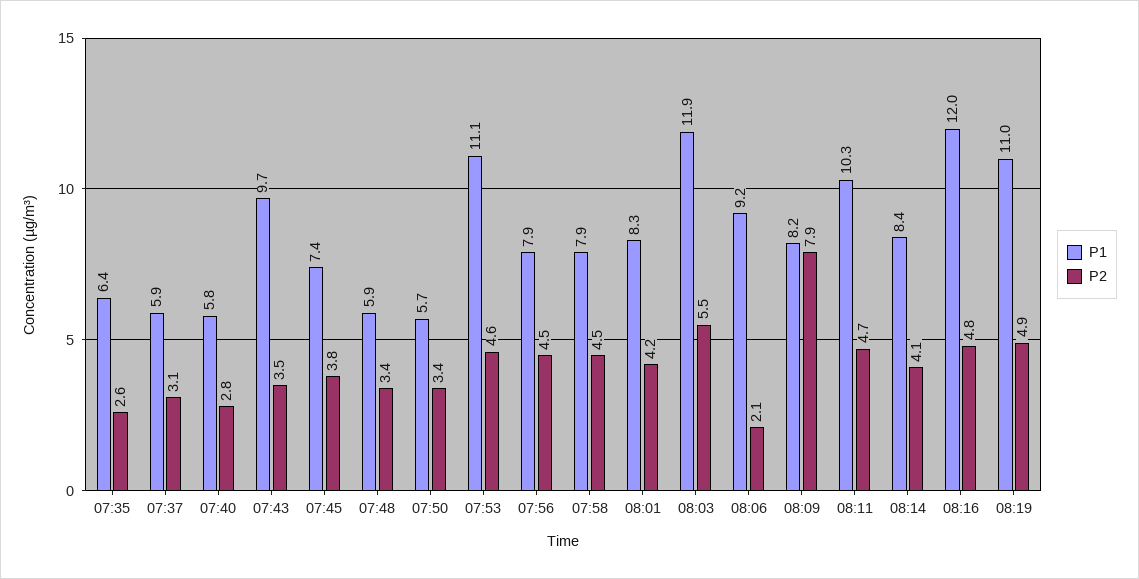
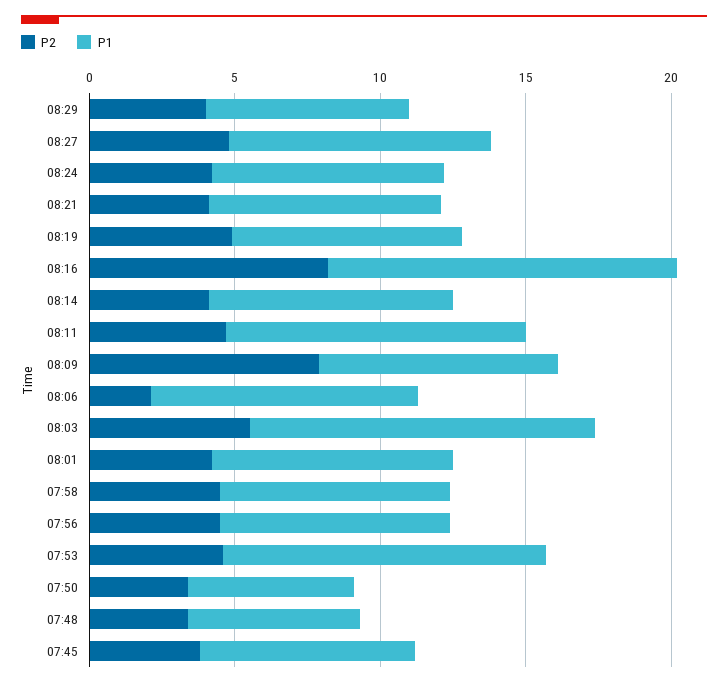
P1, 07:35: 6.4 -> none
P2, 07:35: 2.6 -> none
P1, 07:37: 5.9 -> none
P2, 07:37: 3.1 -> none
P1, 07:40: 5.8 -> none
P2, 07:40: 2.8 -> none
P1, 07:43: 9.7 -> none
P2, 07:43: 3.5 -> none
P2, 08:16: 4.8 -> 8
P1, 08:19: 11 -> 8
P2, 08:29: none -> 4
P1, 08:29: none -> 7
P2, 08:27: none -> 5
P1, 08:27: none -> 9
P2, 08:24: none -> 4
P1, 08:24: none -> 8
P2, 08:21: none -> 4
P1, 08:21: none -> 8

